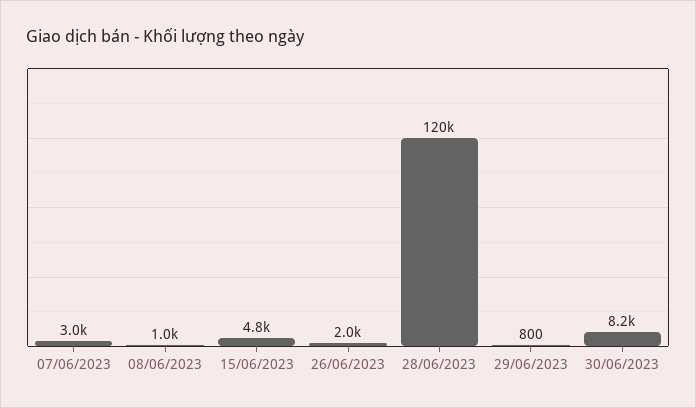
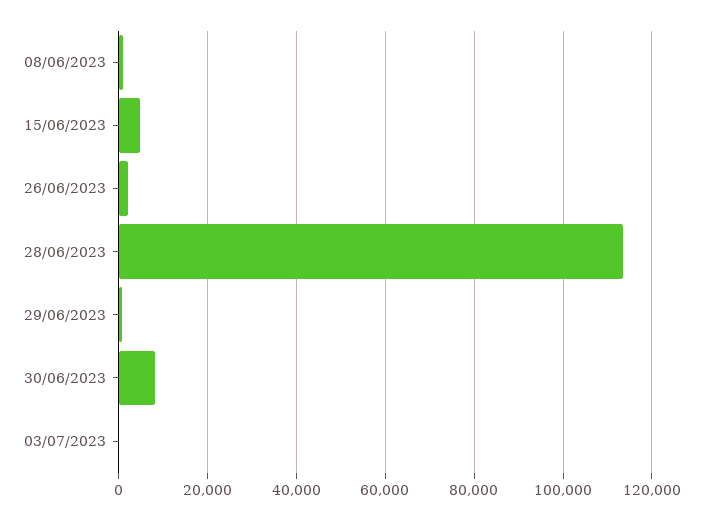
07/06/2023: 3000 -> none
28/06/2023: 120000 -> 114000
03/07/2023: none -> 0

